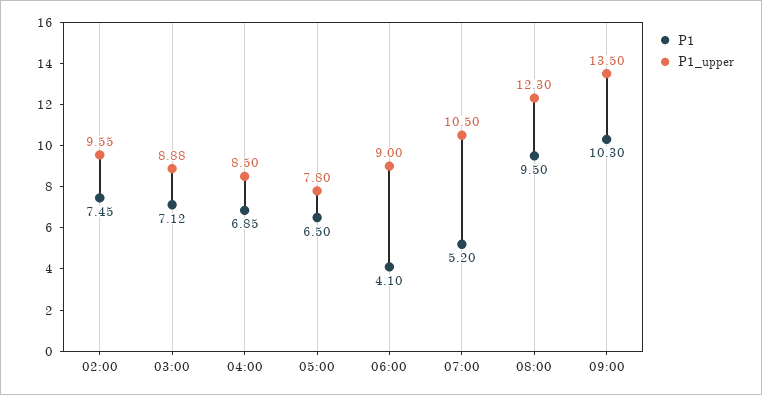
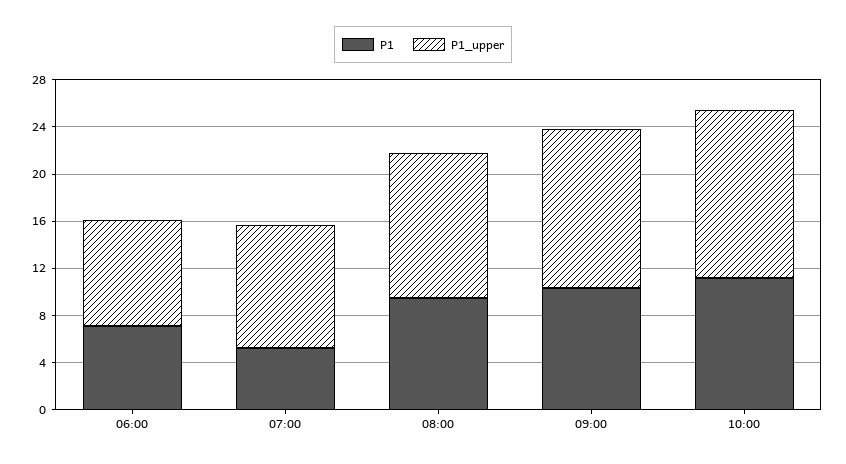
P1, 02:00: 7.45 -> none
P1_upper, 02:00: 9.55 -> none
P1, 03:00: 7.12 -> none
P1_upper, 03:00: 8.88 -> none
P1, 04:00: 6.85 -> none
P1_upper, 04:00: 8.5 -> none
P1, 05:00: 6.5 -> none
P1_upper, 05:00: 7.8 -> none
P1, 06:00: 4.1 -> 7
P1, 10:00: none -> 11
P1_upper, 10:00: none -> 14

